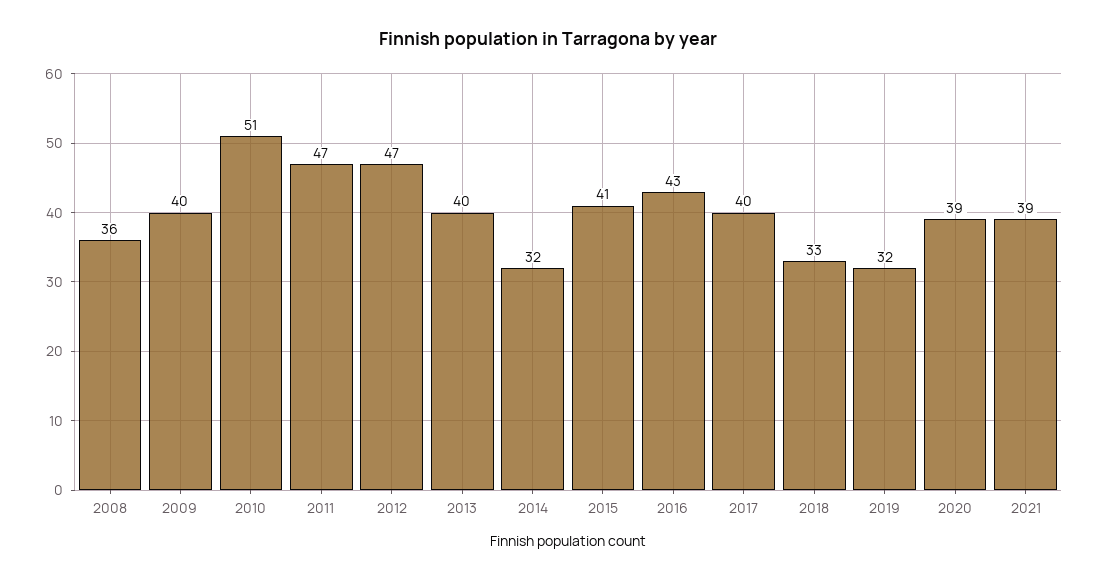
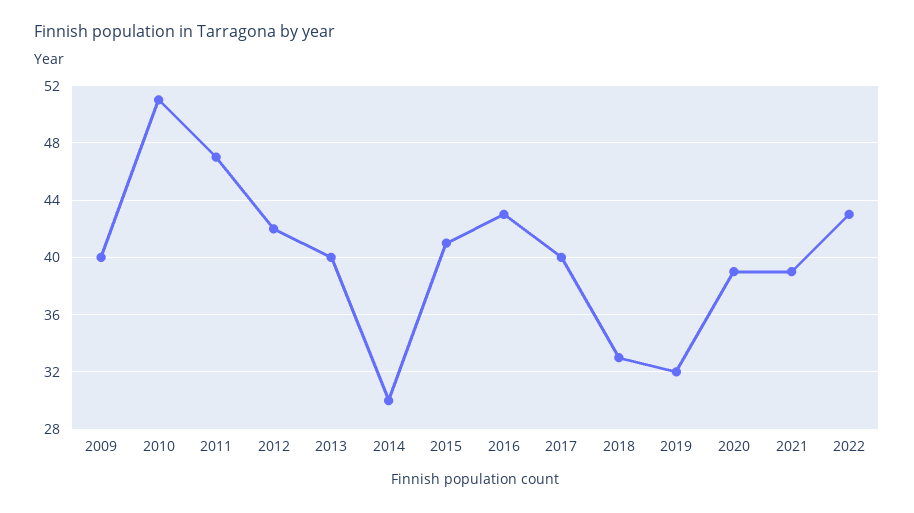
2008: 36 -> none
2012: 47 -> 42
2014: 32 -> 30
2022: none -> 43

